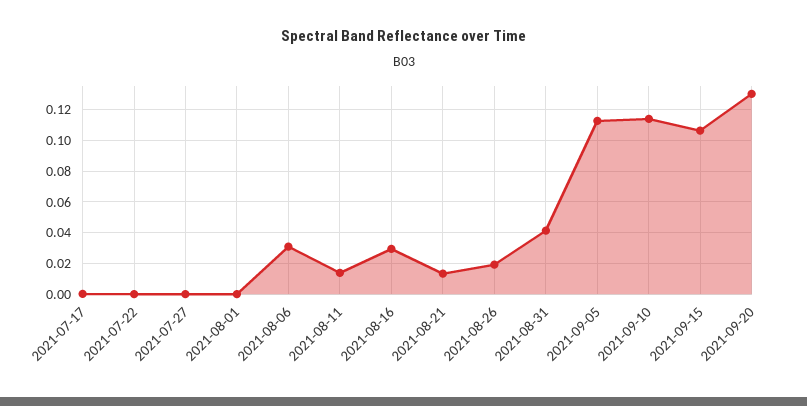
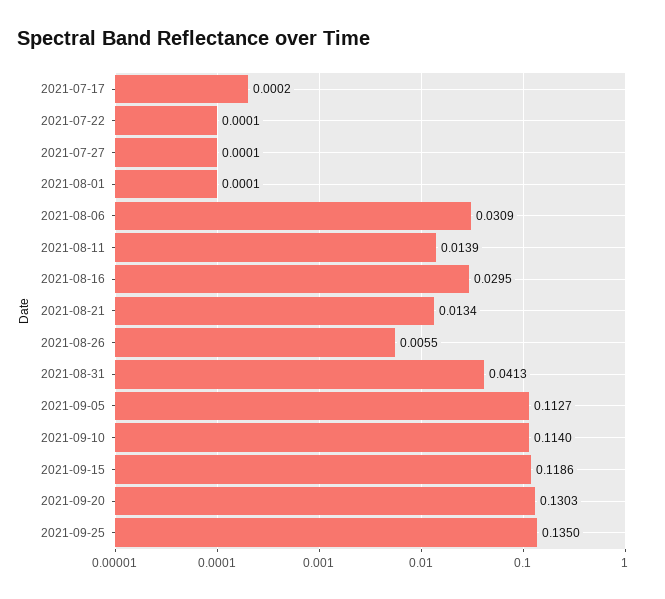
2021-08-26: 0.02 -> 0.0055
2021-09-15: 0.105 -> 0.1186
2021-09-25: none -> 0.135

